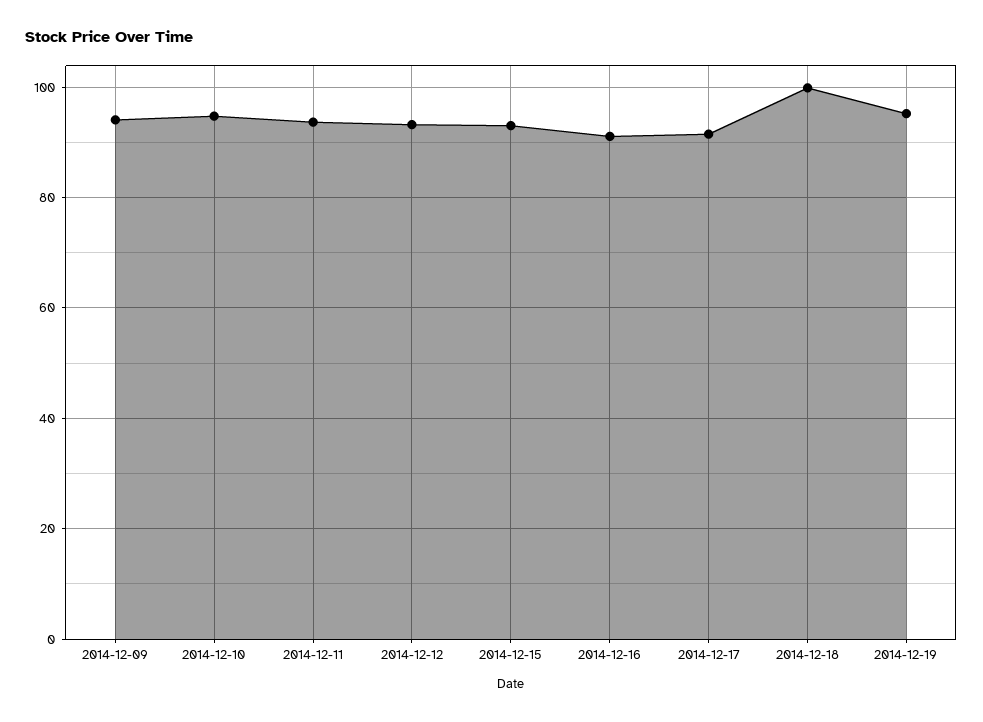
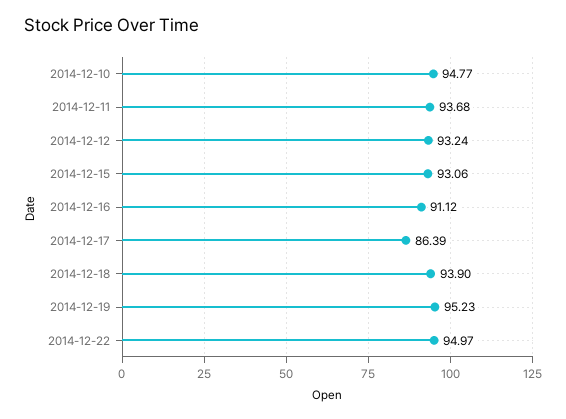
2014-12-09: 94 -> none
2014-12-17: 92 -> 86.39
2014-12-18: 100 -> 93.9
2014-12-22: none -> 94.97

